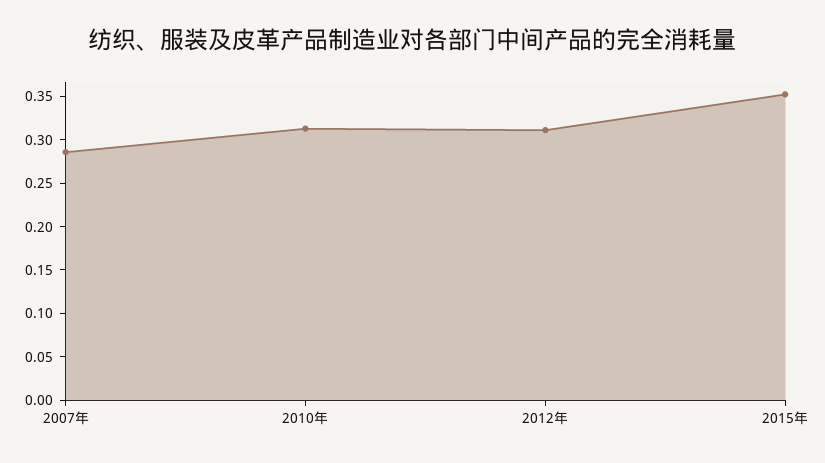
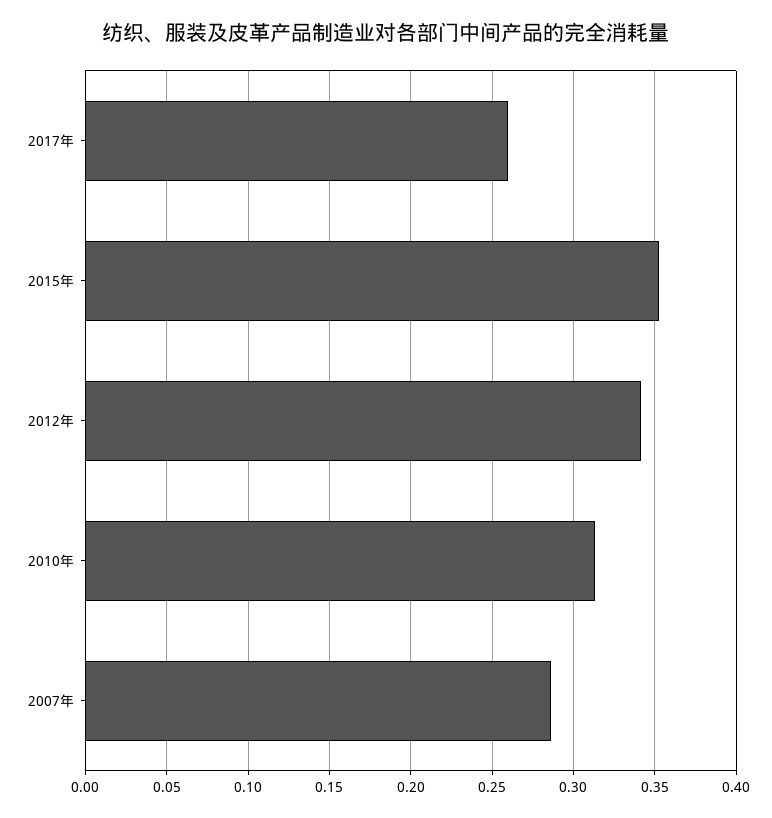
2012年: 0.31 -> 0.34
2017年: none -> 0.26

